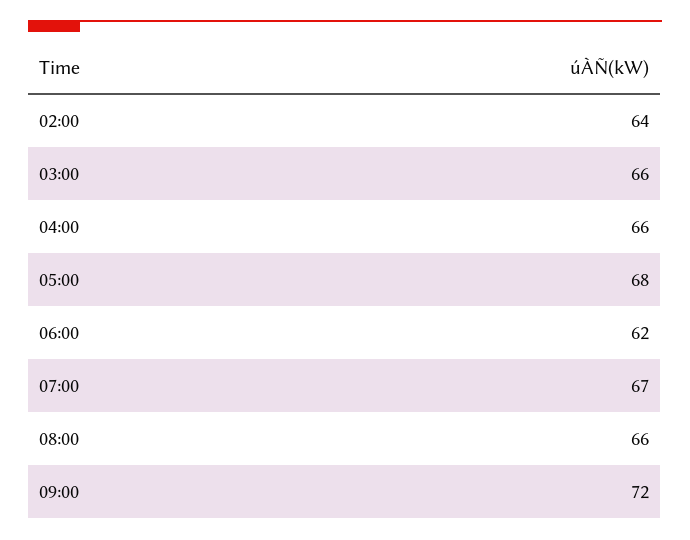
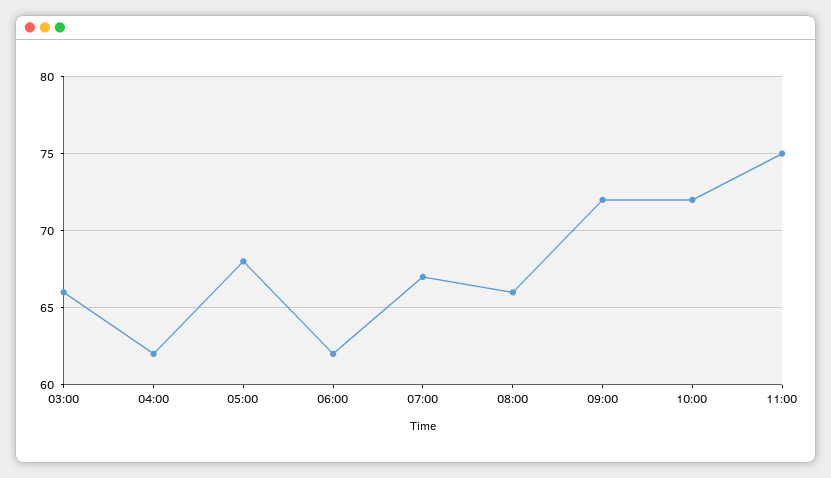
02:00: 64 -> none
04:00: 66 -> 62
10:00: none -> 72
11:00: none -> 75

